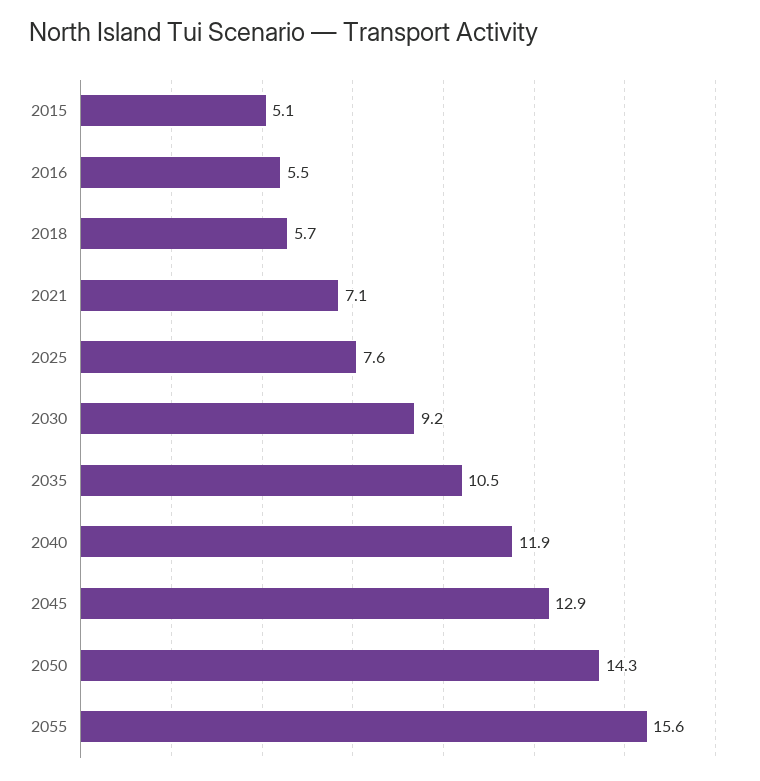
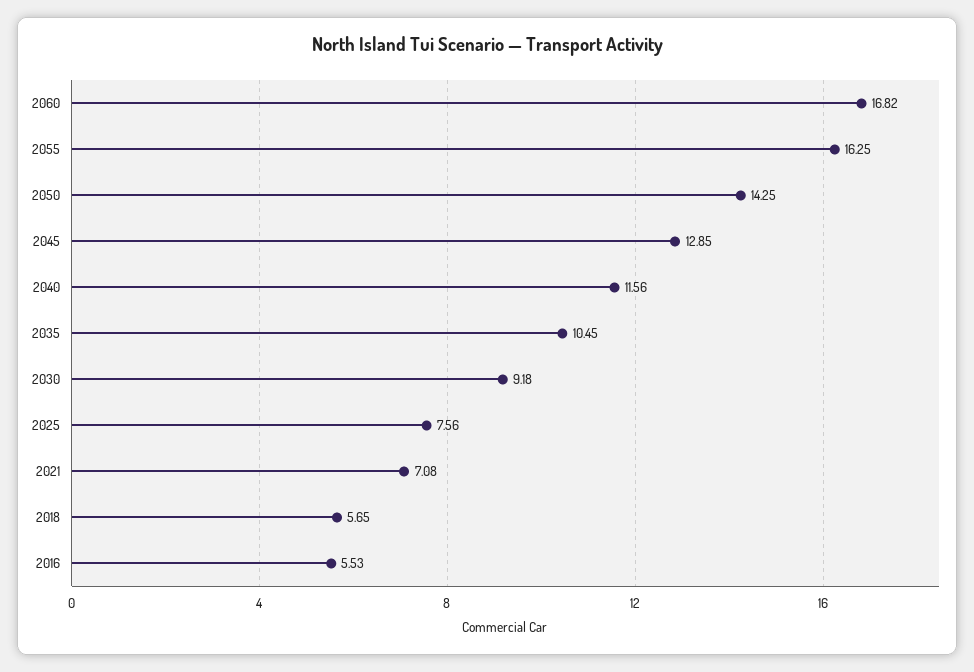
2015: 5.1 -> none
2040: 11.9 -> 11.56
2055: 15.6 -> 16.25
2060: none -> 16.82

